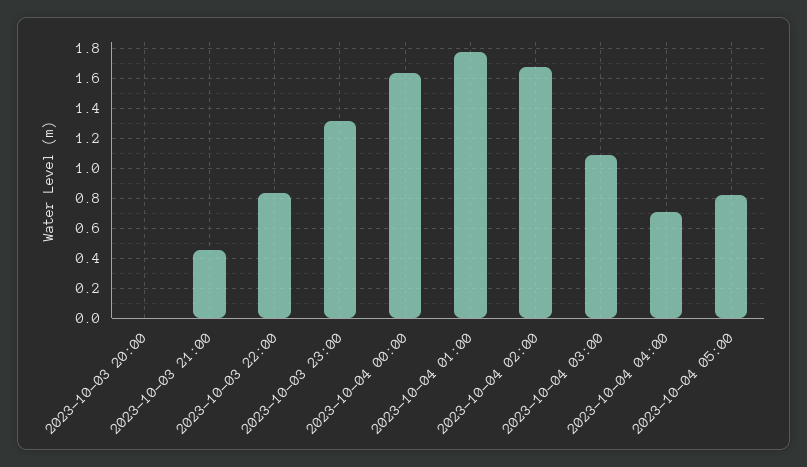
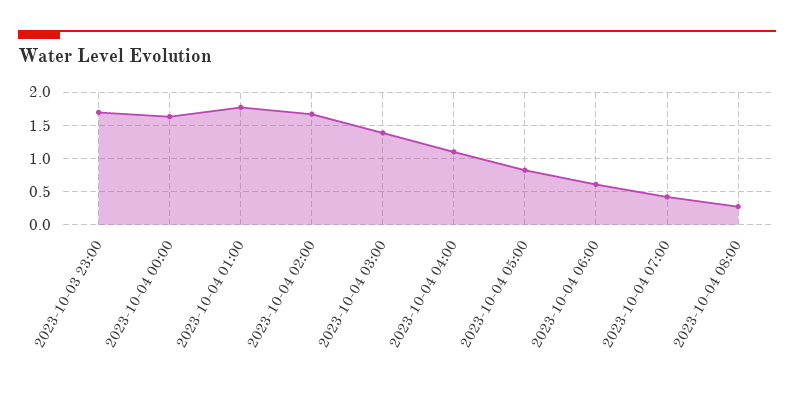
2023-10-03 20:00: 0 -> none
2023-10-03 21:00: 0.45 -> none
2023-10-03 22:00: 0.85 -> none
2023-10-03 23:00: 1.3 -> 1.7
2023-10-04 03:00: 1.1 -> 1.4
2023-10-04 04:00: 0.7 -> 1.1
2023-10-04 06:00: none -> 0.6
2023-10-04 07:00: none -> 0.4
2023-10-04 08:00: none -> 0.3

